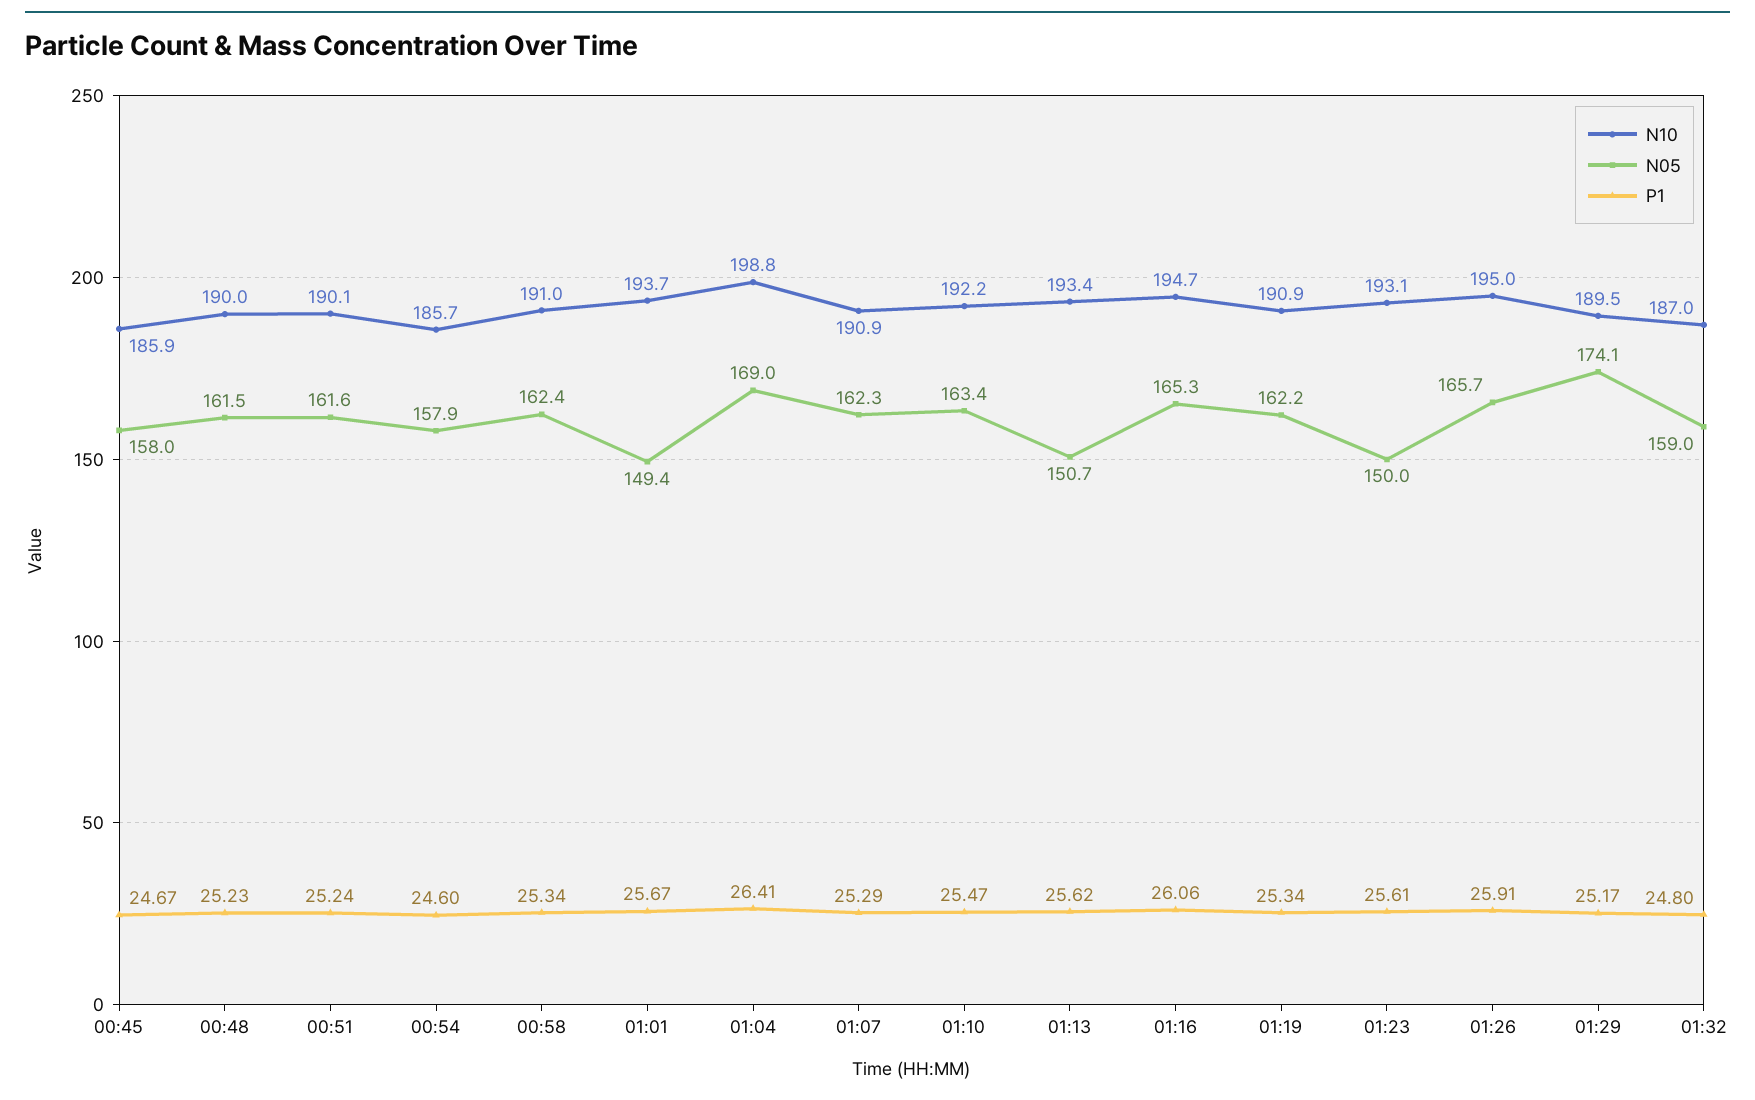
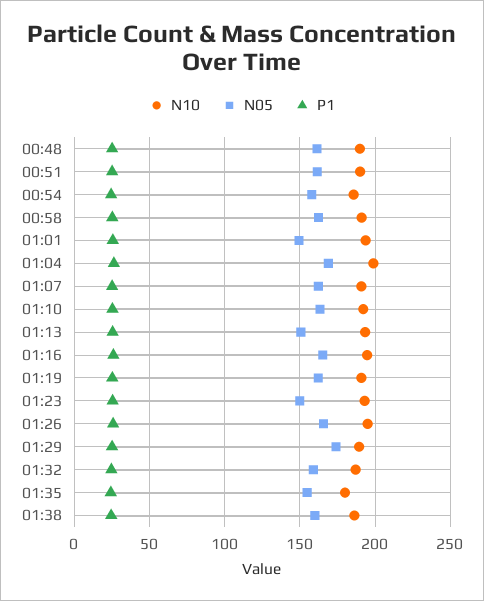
N10, 00:45: 185.9 -> none
N05, 00:45: 158 -> none
P1, 00:45: 24.67 -> none
N10, 01:35: none -> 180
N05, 01:35: none -> 155
P1, 01:35: none -> 25
N10, 01:38: none -> 185
N05, 01:38: none -> 160
P1, 01:38: none -> 25

